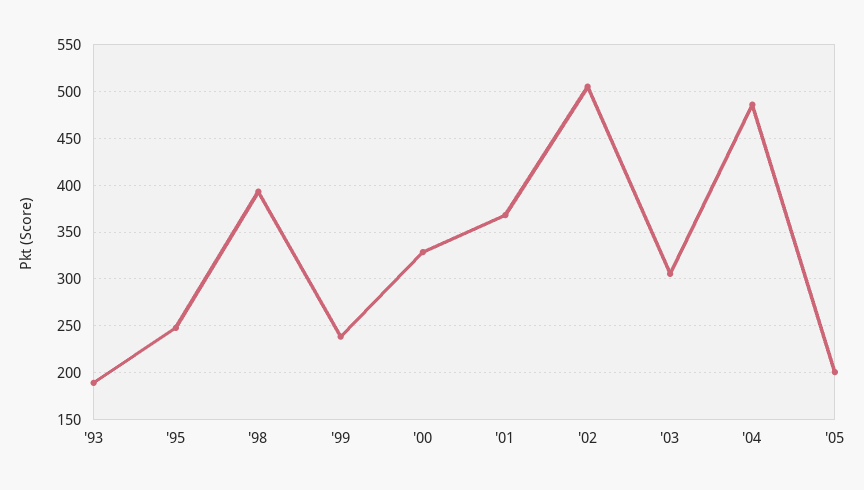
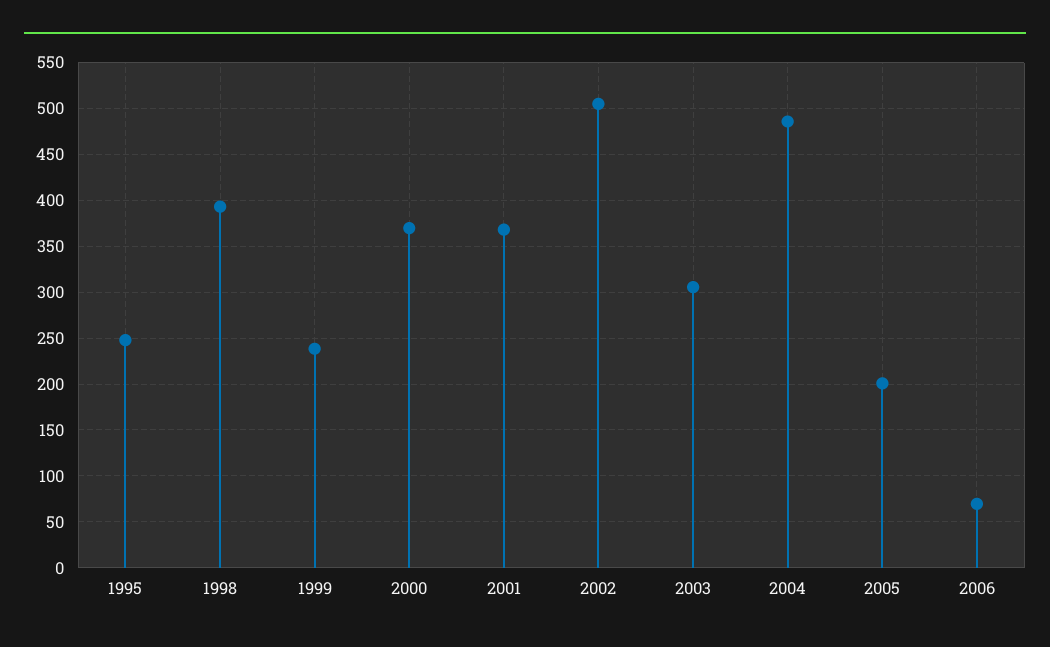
'93: 190 -> none
'00: 330 -> 370
2006: none -> 70

